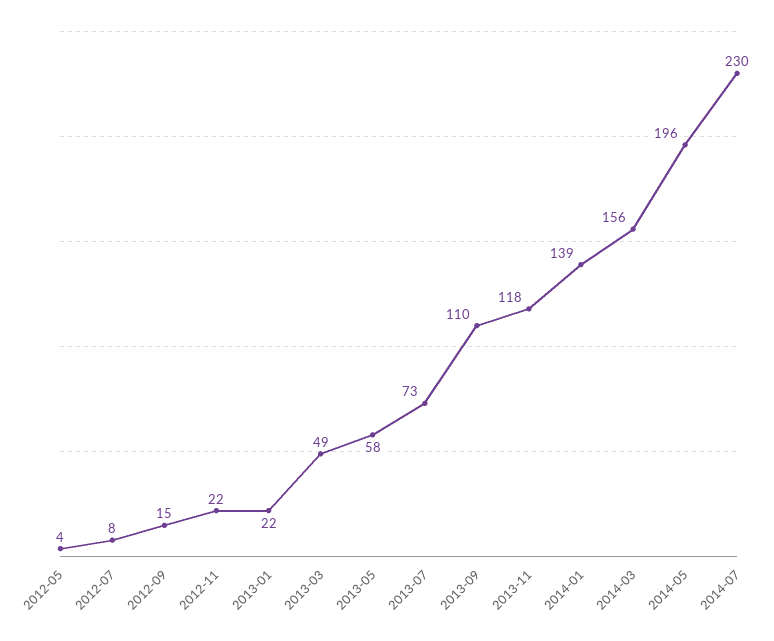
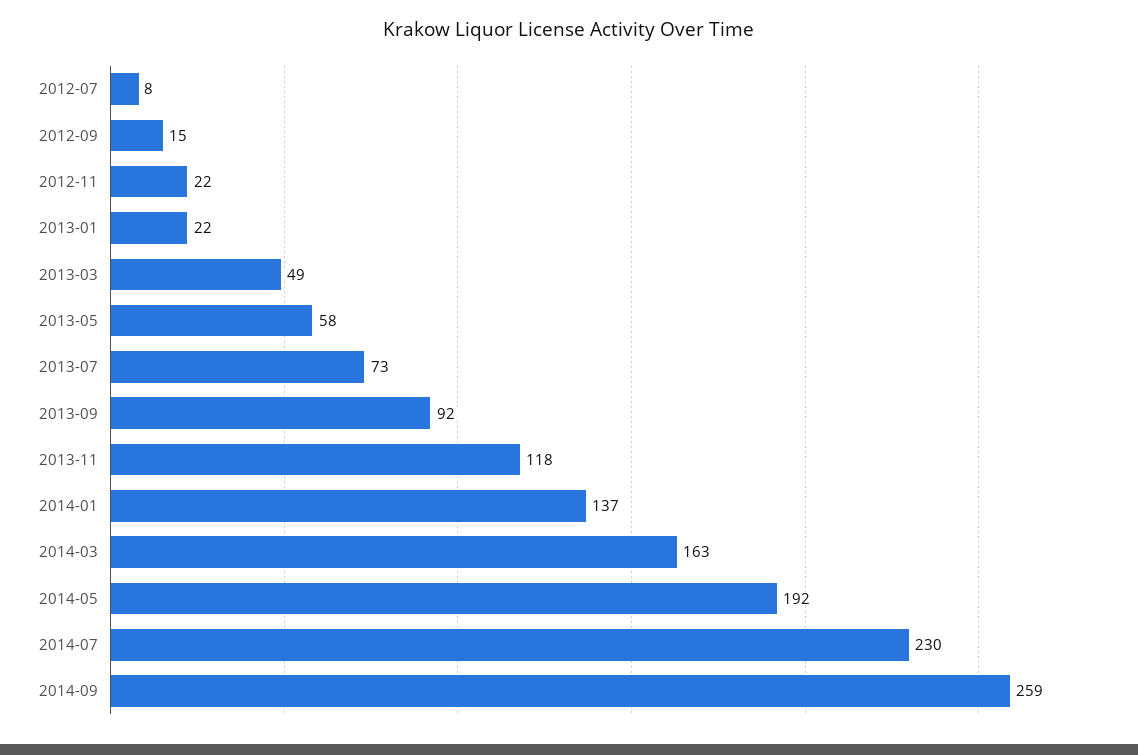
2012-05: 4 -> none
2013-09: 110 -> 92
2014-01: 139 -> 137
2014-03: 156 -> 163
2014-05: 196 -> 192
2014-09: none -> 259

